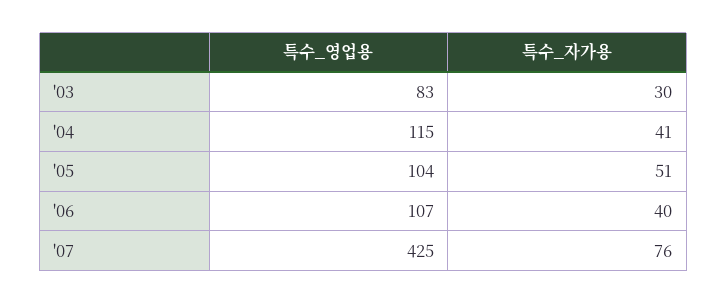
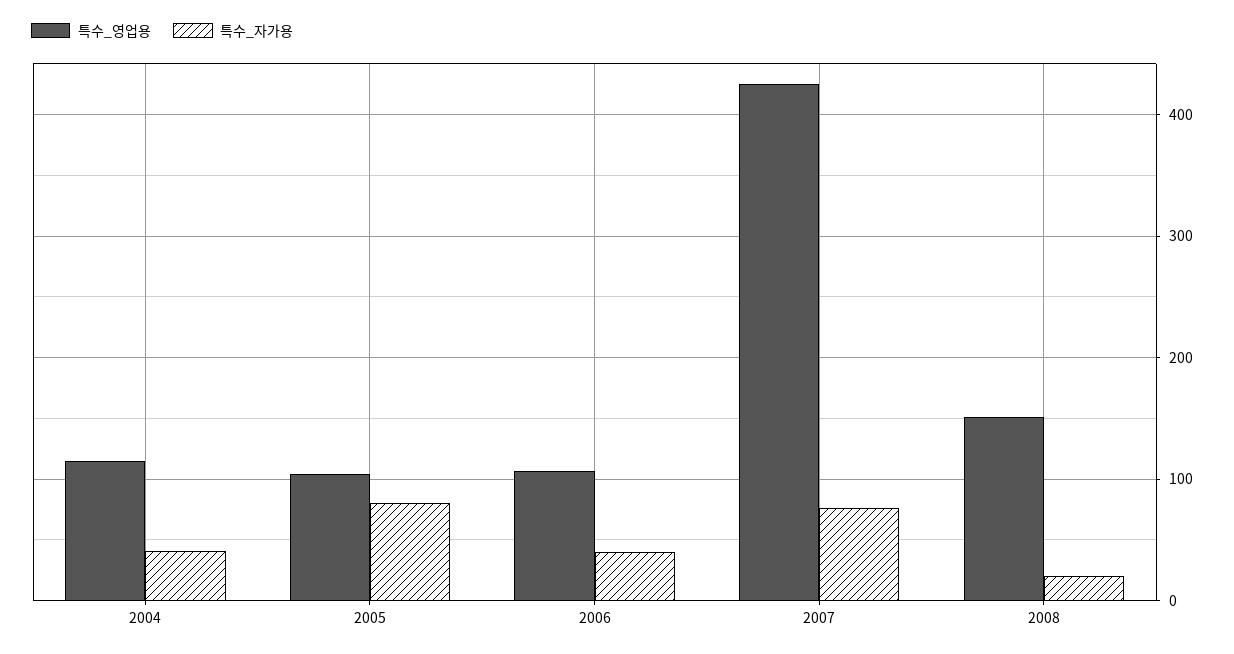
특수_영업용, '03: 83 -> none
특수_자가용, '03: 30 -> none
특수_자가용, '05: 51 -> 80
특수_영업용, 2008: none -> 150
특수_자가용, 2008: none -> 20

